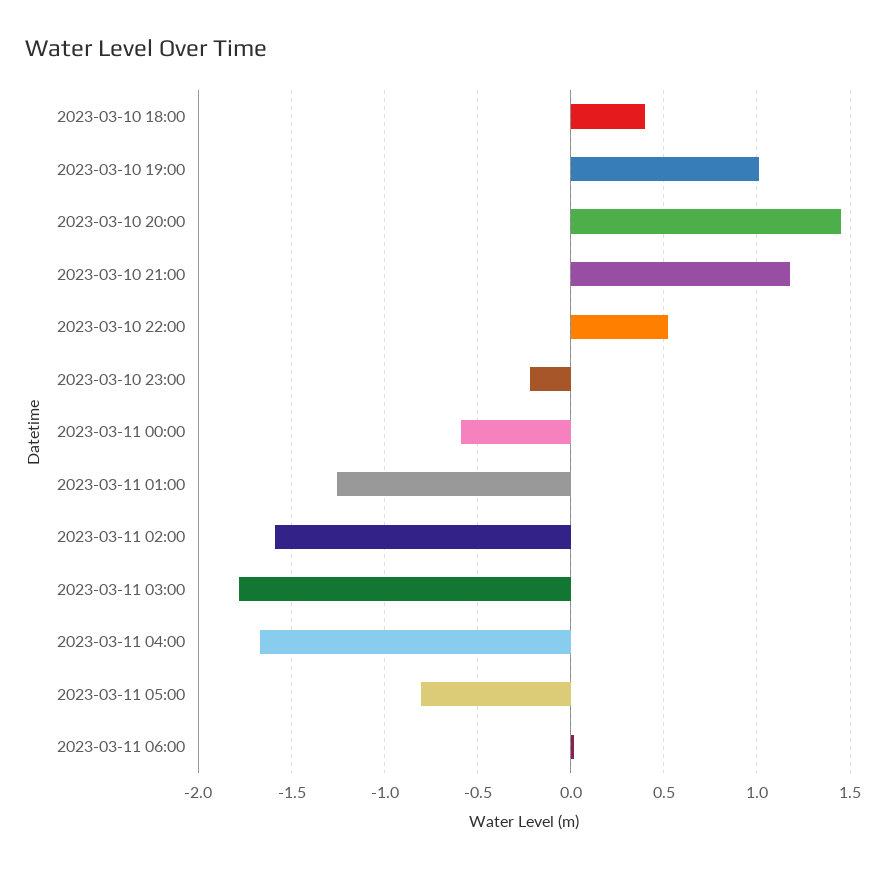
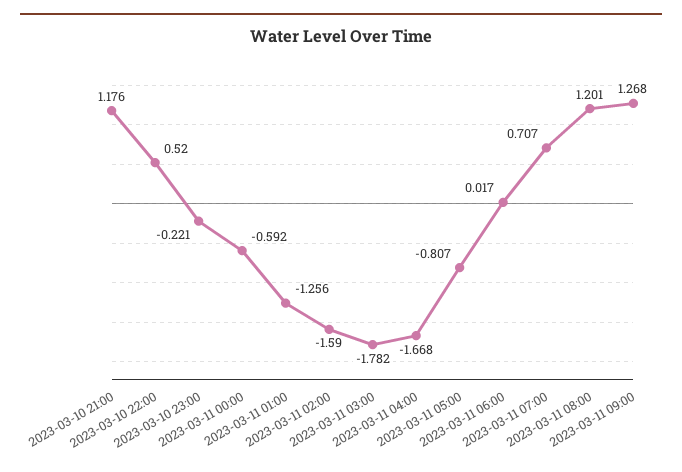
2023-03-10 18:00: 0.4 -> none
2023-03-10 19:00: 1 -> none
2023-03-10 20:00: 1.45 -> none
2023-03-11 07:00: none -> 0.707
2023-03-11 08:00: none -> 1.201
2023-03-11 09:00: none -> 1.268

